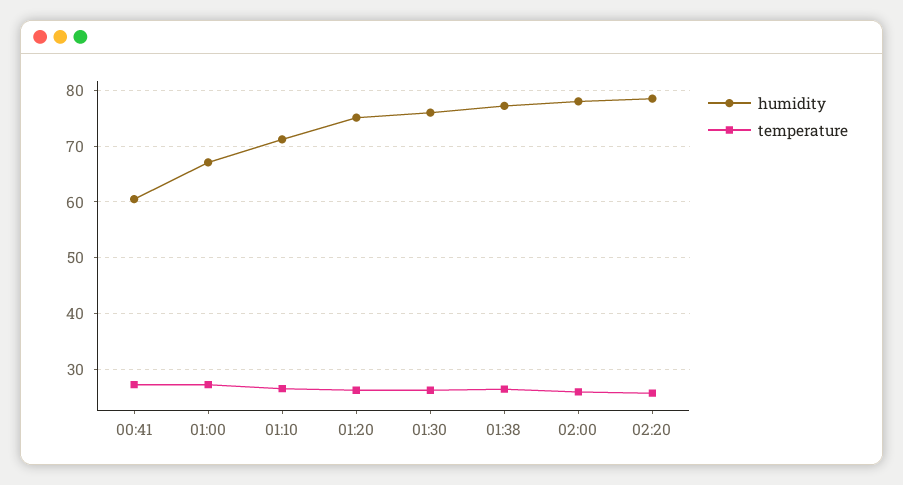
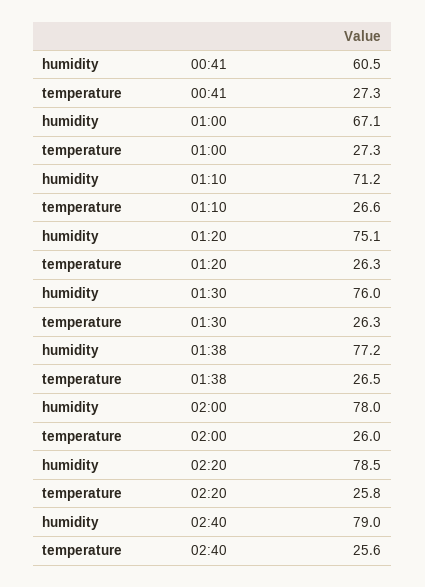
humidity, 02:40: none -> 79
temperature, 02:40: none -> 25.6

